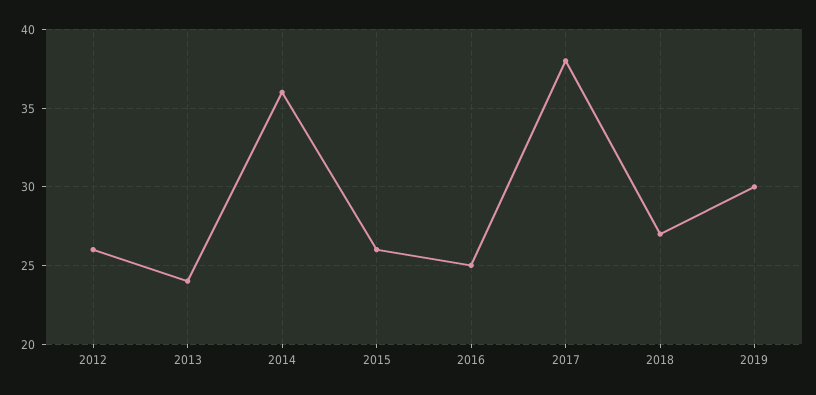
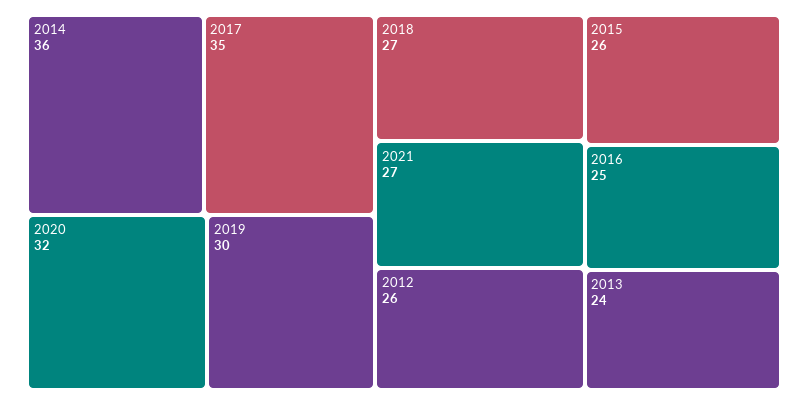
2017: 38 -> 35
2020: none -> 32
2021: none -> 27

